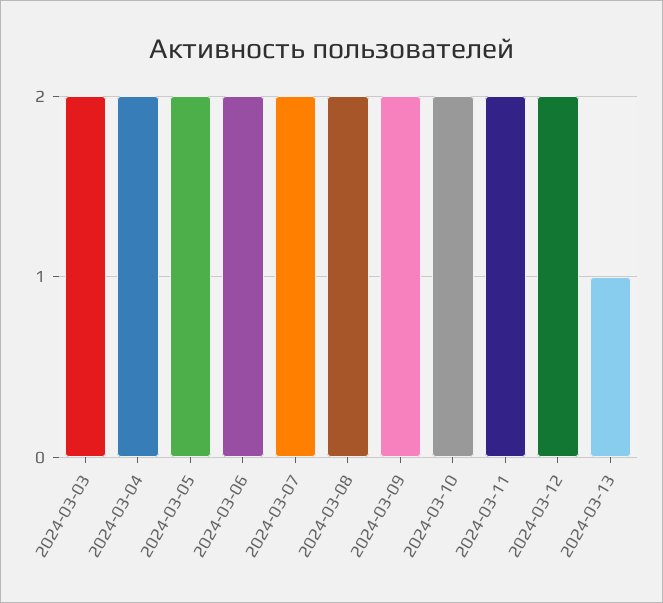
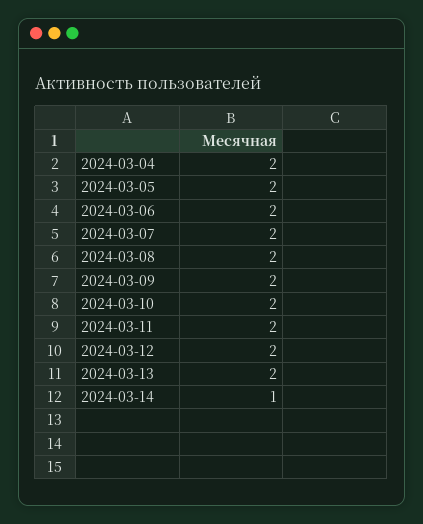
2024-03-03: 2 -> none
2024-03-13: 1 -> 2
2024-03-14: none -> 1

